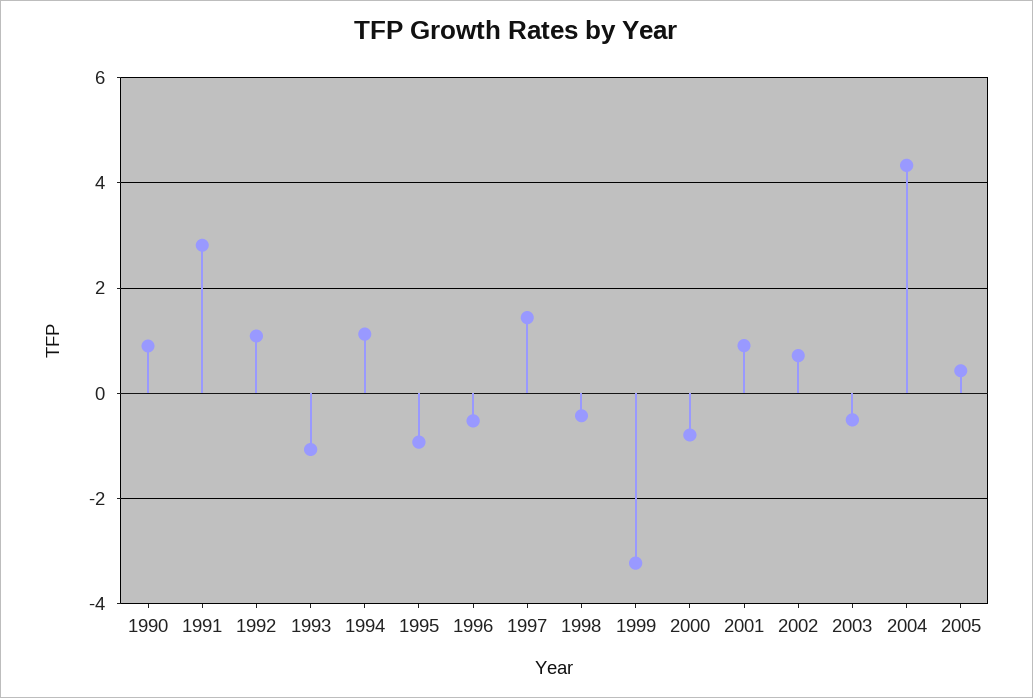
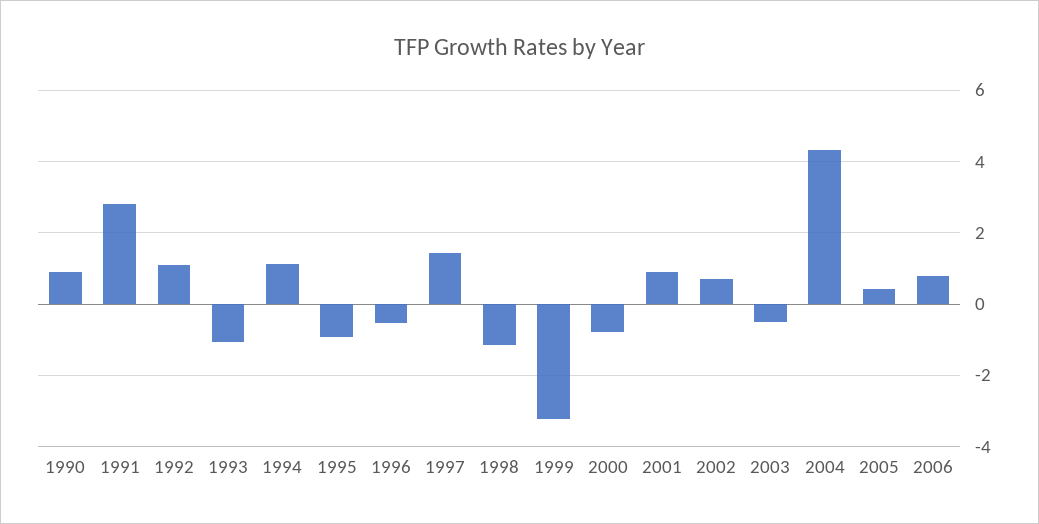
1998: -0.4 -> -1.2
2006: none -> 0.8

